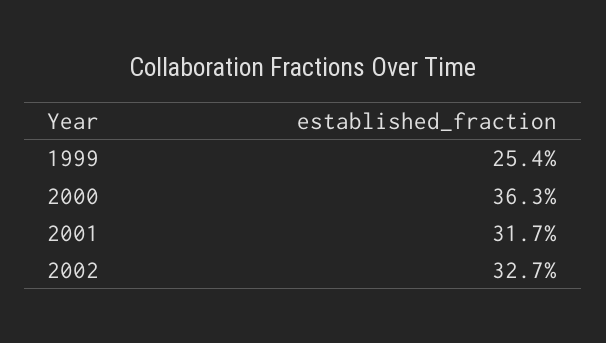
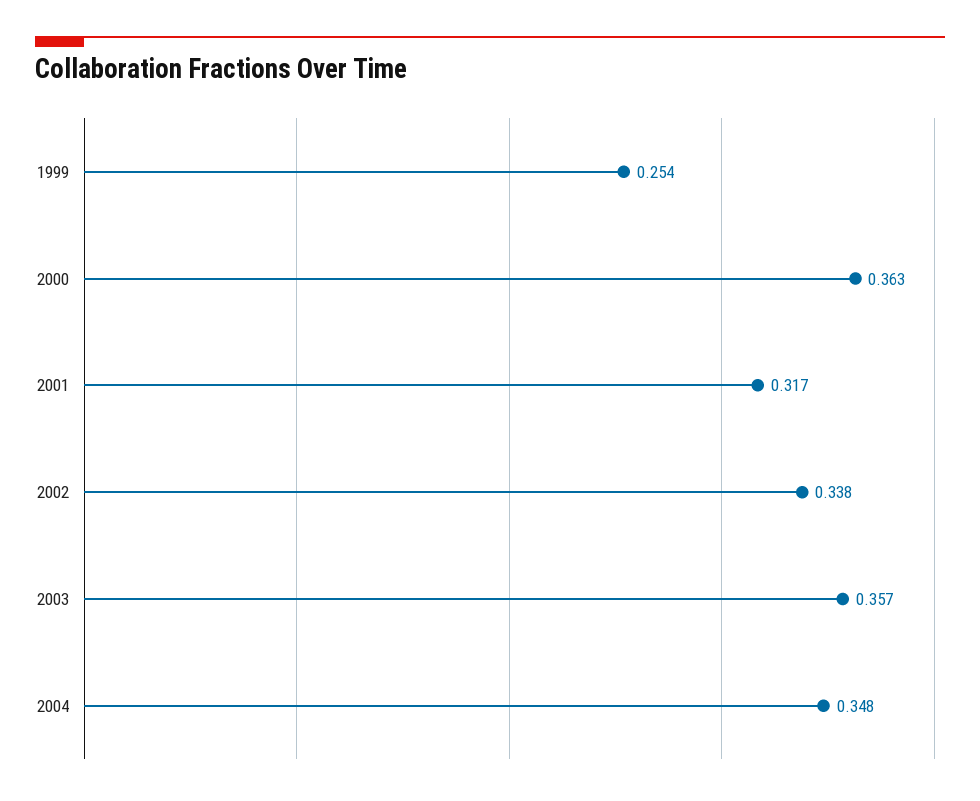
2002: 0.327 -> 0.338
2003: none -> 0.357
2004: none -> 0.348

